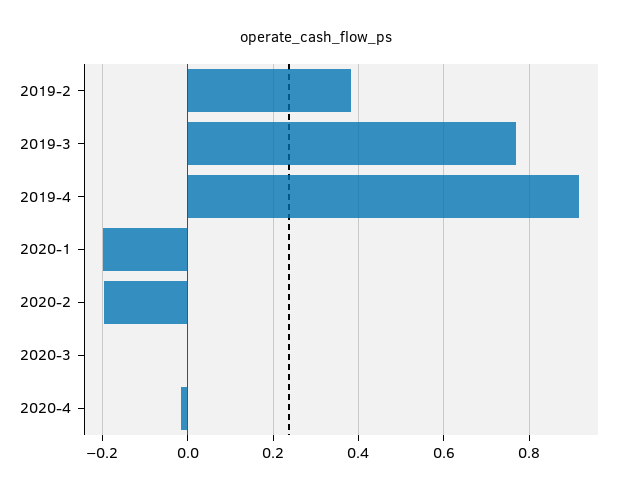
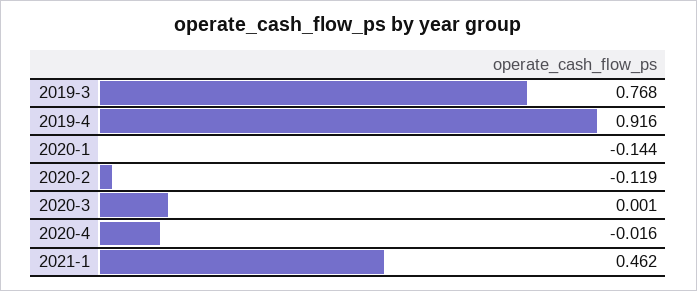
2019-2: 0.38 -> none
2020-1: -0.2 -> -0.144
2020-2: -0.2 -> -0.119
2021-1: none -> 0.462

